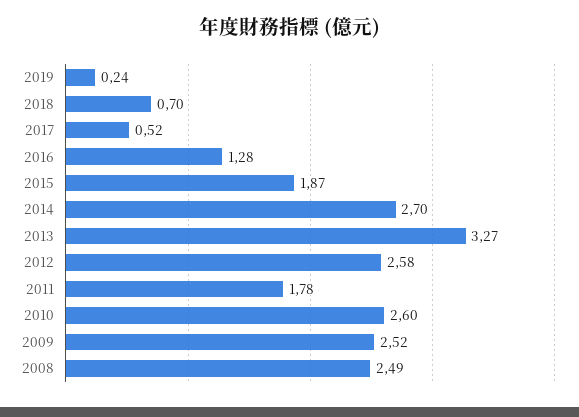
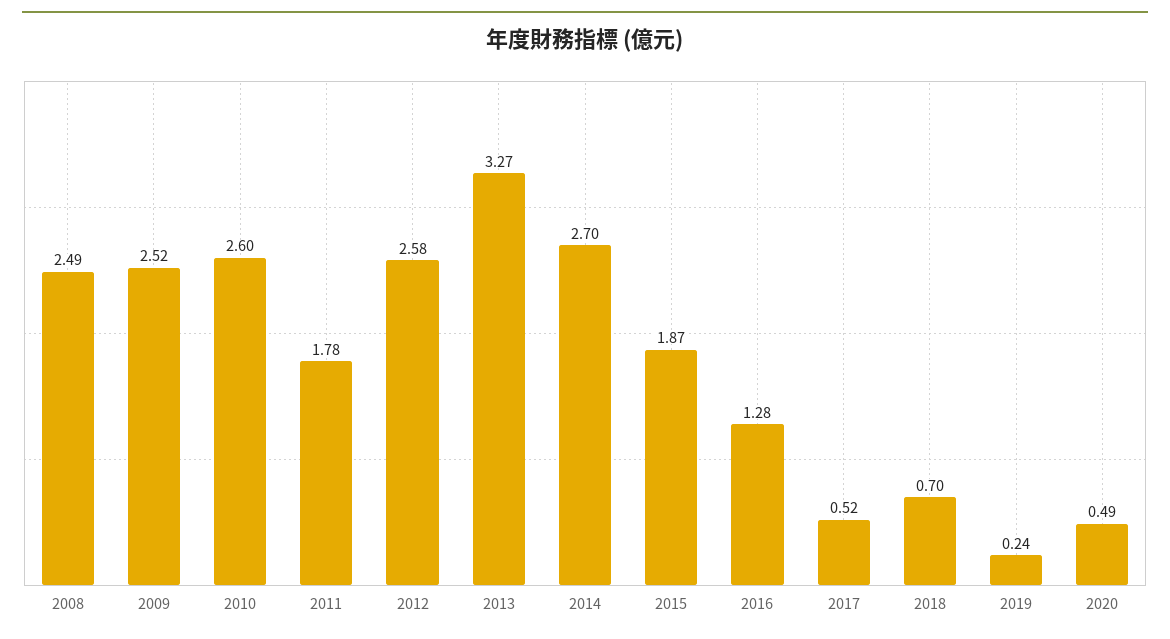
2020: none -> 0.49

